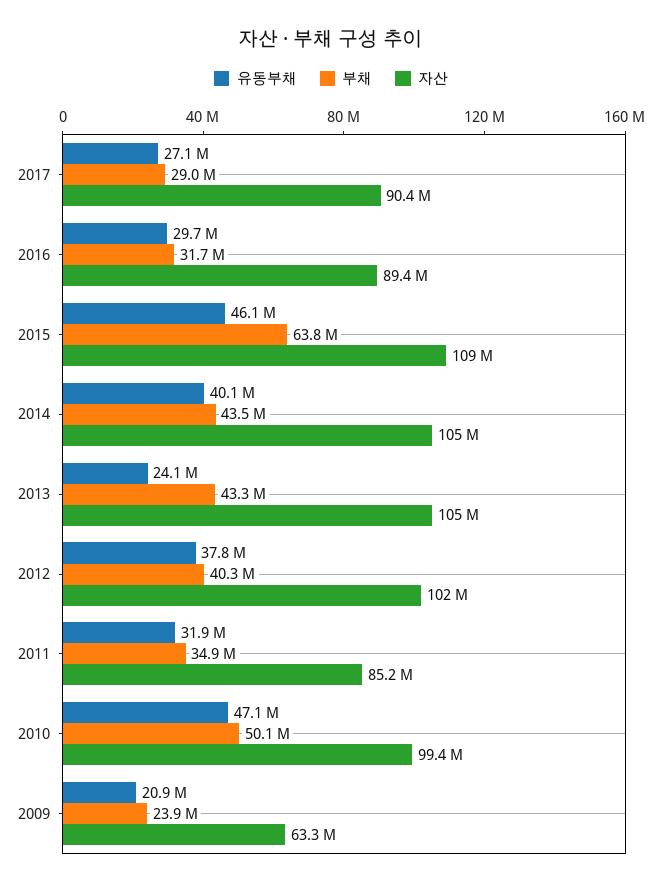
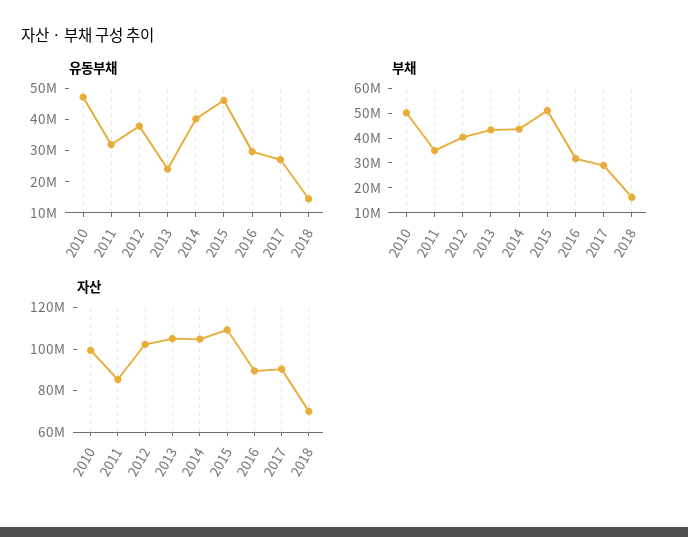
부채, 2015: 63800000 -> 50000000
유동부채, 2009: 20900000 -> none
부채, 2009: 23900000 -> none
자산, 2009: 63300000 -> none
유동부채, 2018: none -> 15000000
부채, 2018: none -> 15000000
자산, 2018: none -> 70000000

